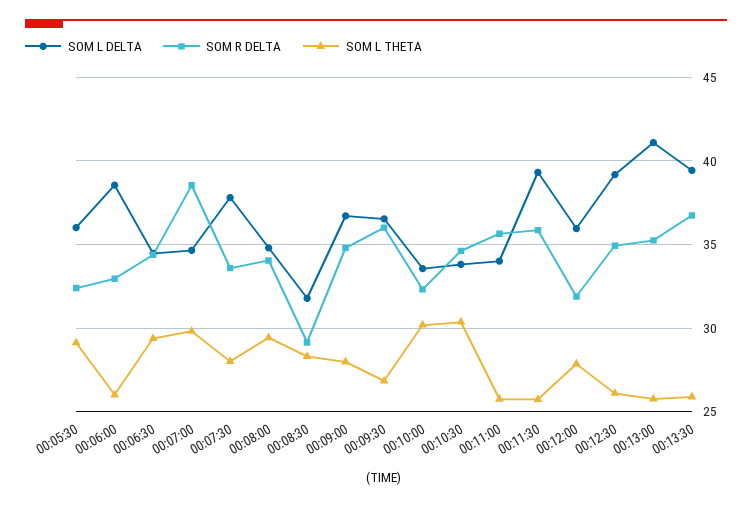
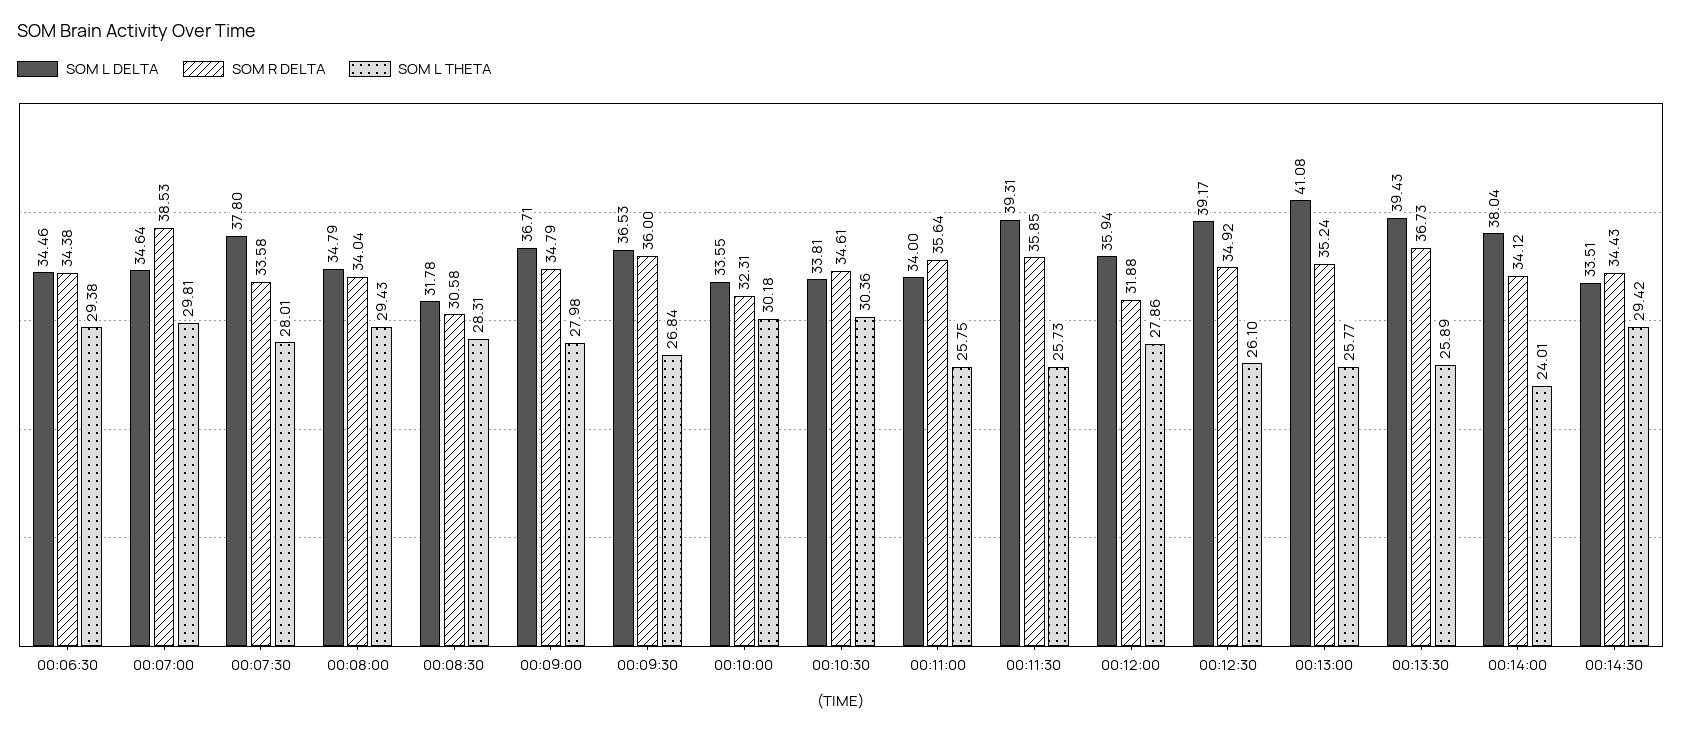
SOM L DELTA, 00:05:30: 36 -> none
SOM R DELTA, 00:05:30: 32.5 -> none
SOM L THETA, 00:05:30: 29 -> none
SOM L DELTA, 00:06:00: 38.5 -> none
SOM R DELTA, 00:06:00: 33 -> none
SOM L THETA, 00:06:00: 26 -> none
SOM R DELTA, 00:08:30: 29 -> 30.58
SOM L DELTA, 00:14:00: none -> 38.04
SOM R DELTA, 00:14:00: none -> 34.12
SOM L THETA, 00:14:00: none -> 24.01
SOM L DELTA, 00:14:30: none -> 33.51
SOM R DELTA, 00:14:30: none -> 34.43
SOM L THETA, 00:14:30: none -> 29.42

